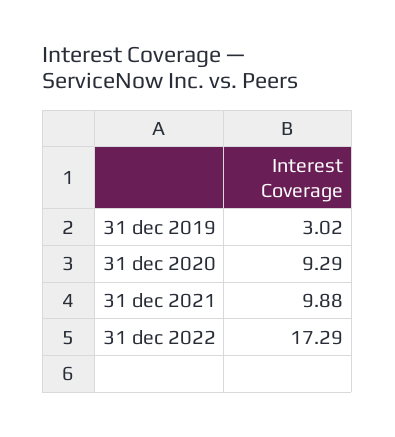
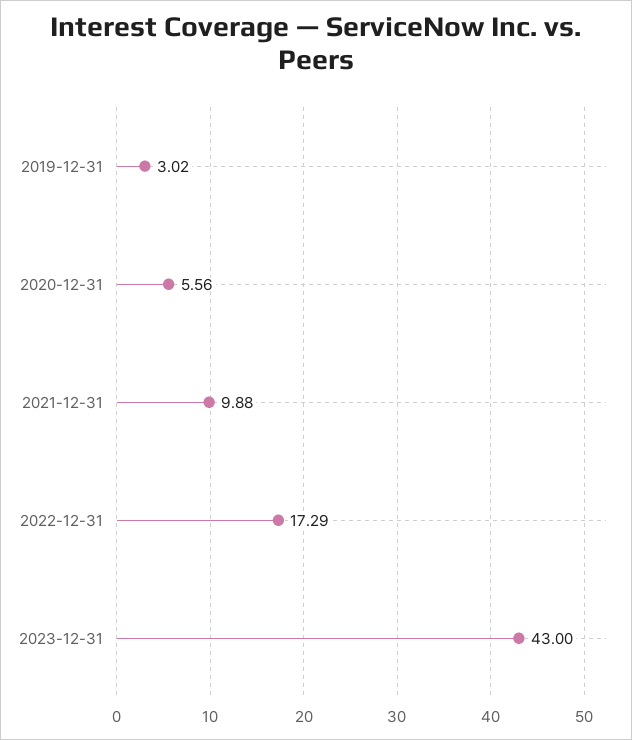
31 dec 2020: 9.29 -> 5.56
2023-12-31: none -> 43

